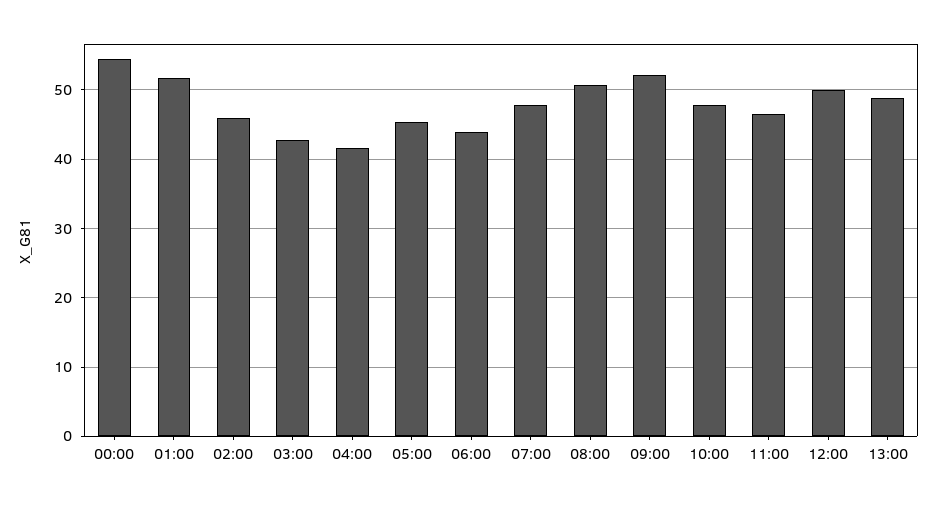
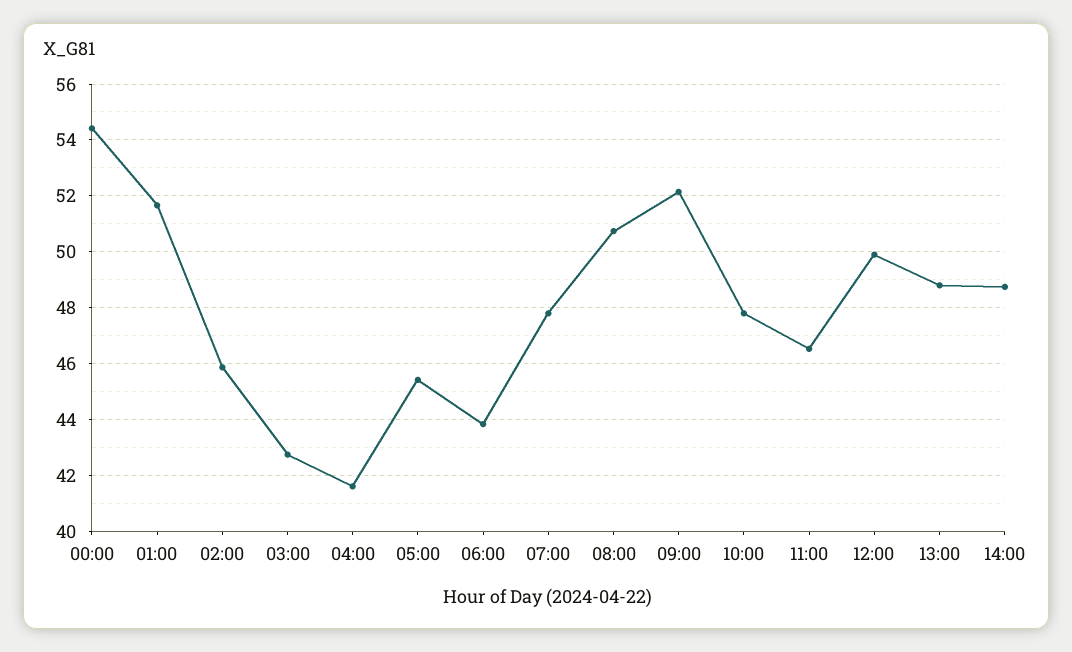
14:00: none -> 48.75

